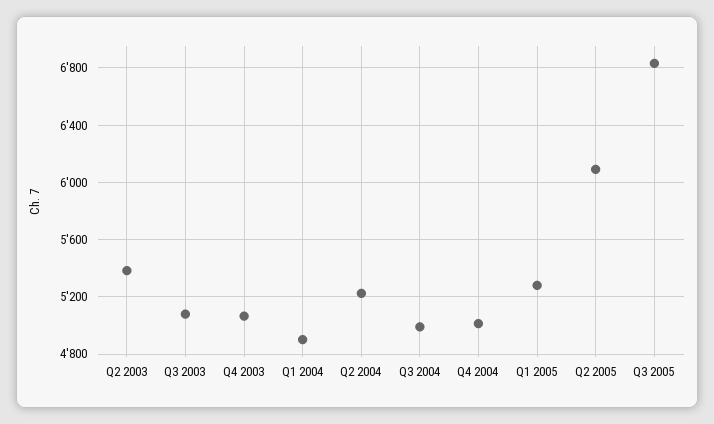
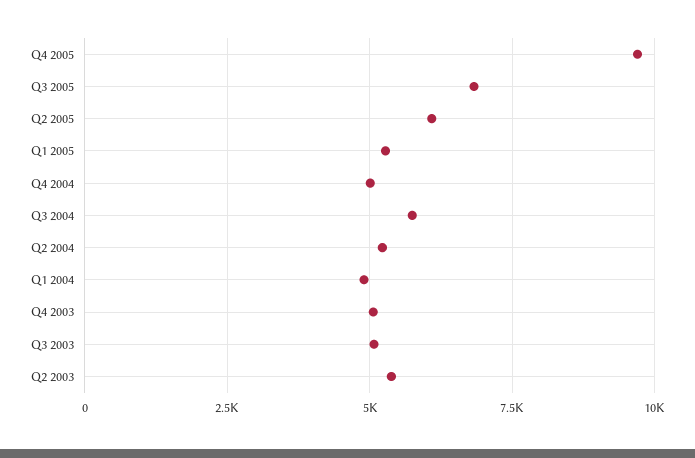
Q3 2004: 5000 -> 5750
Q4 2005: none -> 9750

